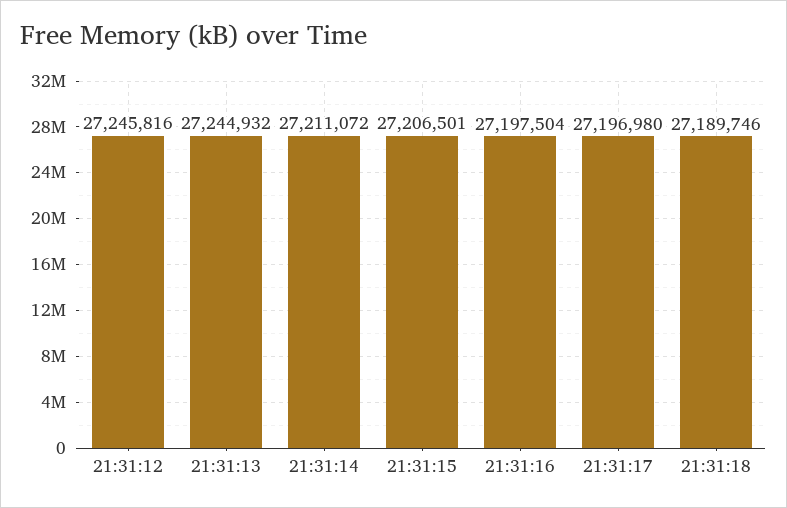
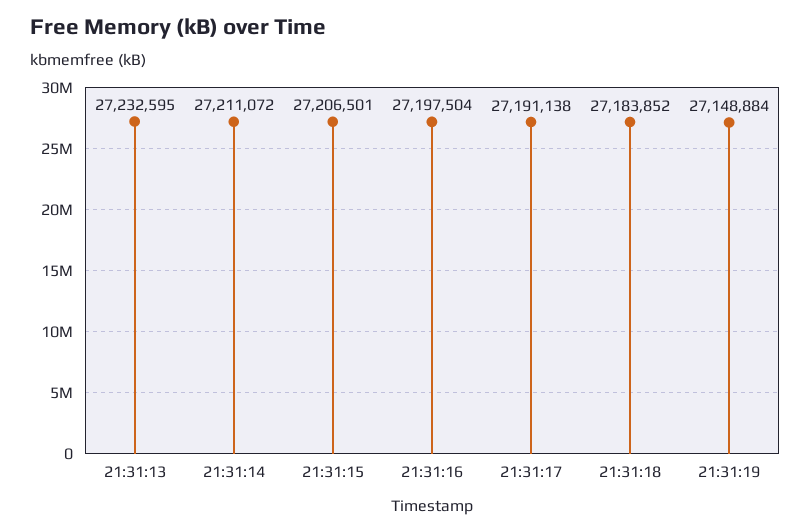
21:31:12: 27245816 -> none
21:31:13: 27244932 -> 27232595
21:31:17: 27196980 -> 27191138
21:31:18: 27189746 -> 27183852
21:31:19: none -> 27148884

